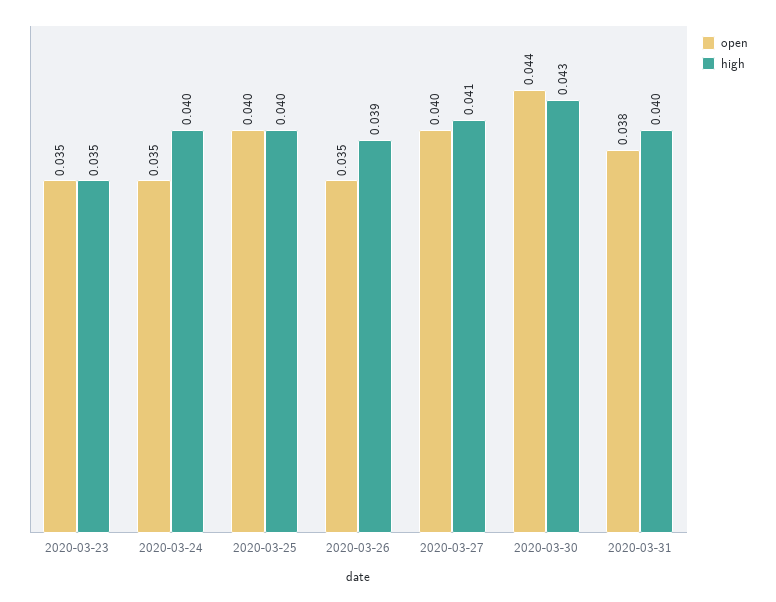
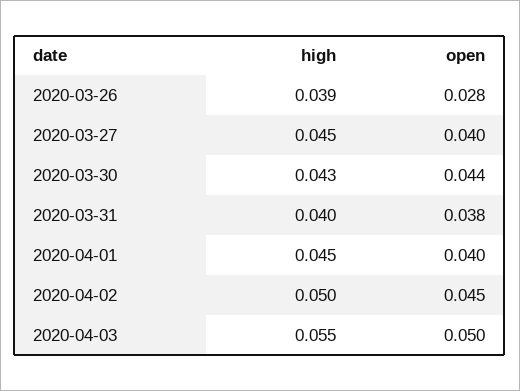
open, 2020-03-23: 0.035 -> none
high, 2020-03-23: 0.035 -> none
open, 2020-03-24: 0.035 -> none
high, 2020-03-24: 0.04 -> none
open, 2020-03-25: 0.04 -> none
high, 2020-03-25: 0.04 -> none
open, 2020-03-26: 0.035 -> 0.028
high, 2020-03-27: 0.041 -> 0.045
high, 2020-04-01: none -> 0.045
open, 2020-04-01: none -> 0.04
high, 2020-04-02: none -> 0.05
open, 2020-04-02: none -> 0.045
high, 2020-04-03: none -> 0.055
open, 2020-04-03: none -> 0.05

